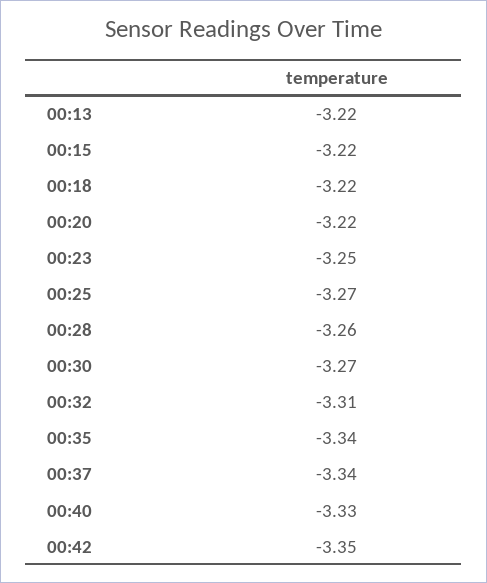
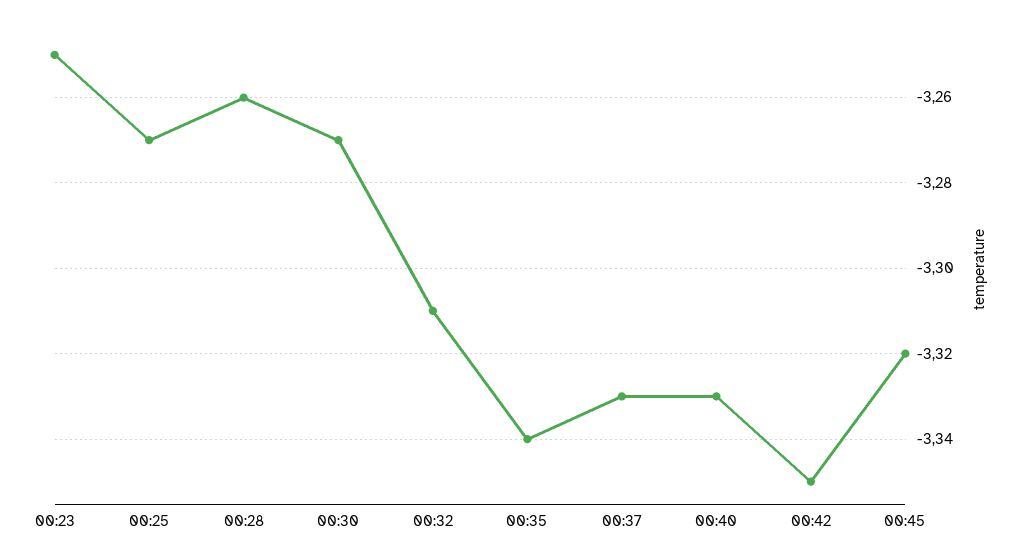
00:13: -3.22 -> none
00:15: -3.22 -> none
00:18: -3.22 -> none
00:20: -3.22 -> none
00:37: -3.34 -> -3.33
00:45: none -> -3.32

